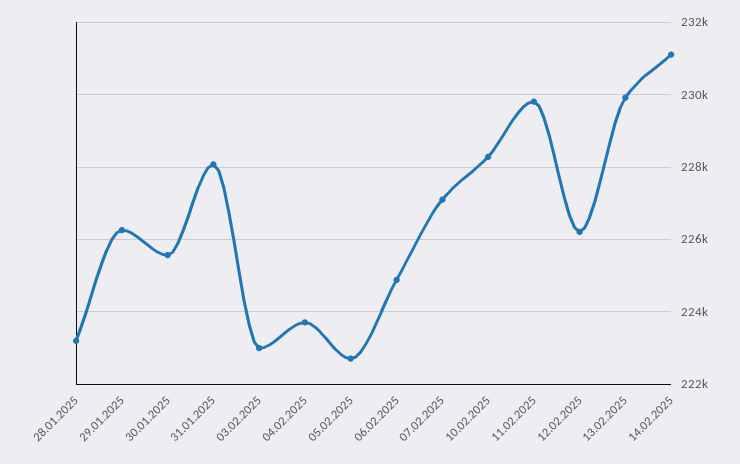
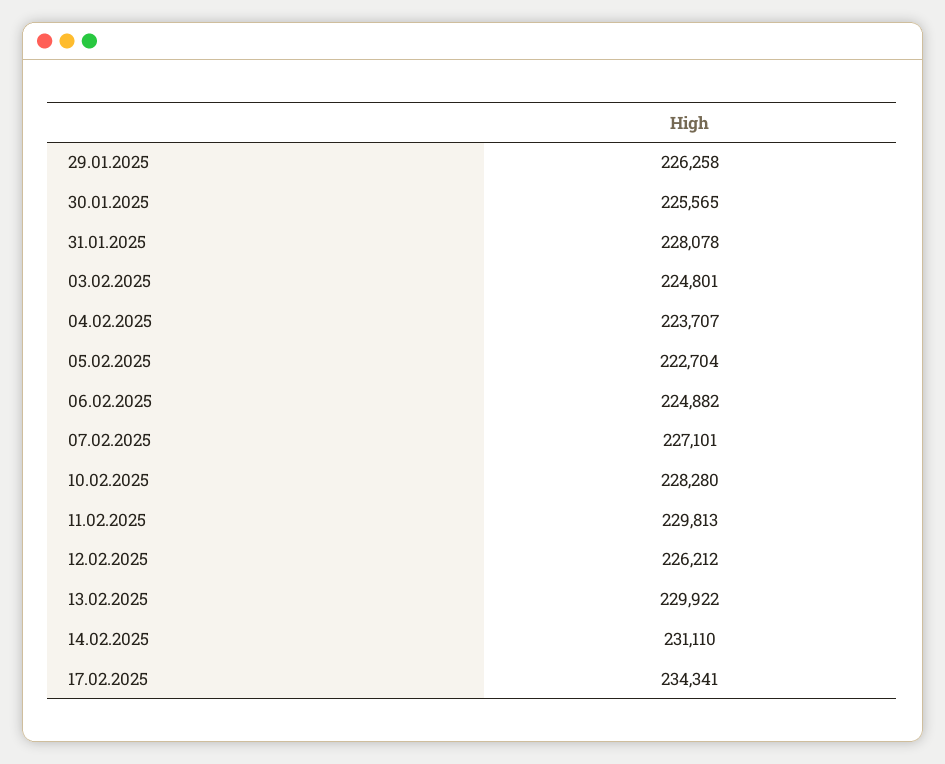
28.01.2025: 223200 -> none
03.02.2025: 223000 -> 224801
17.02.2025: none -> 234341

